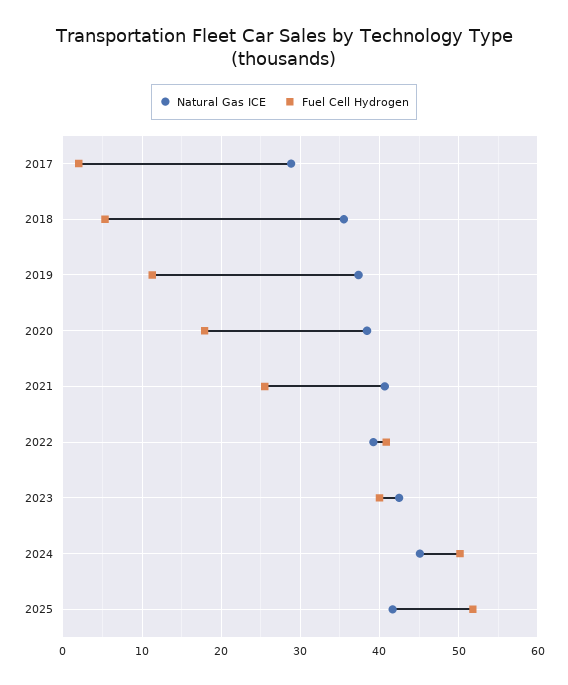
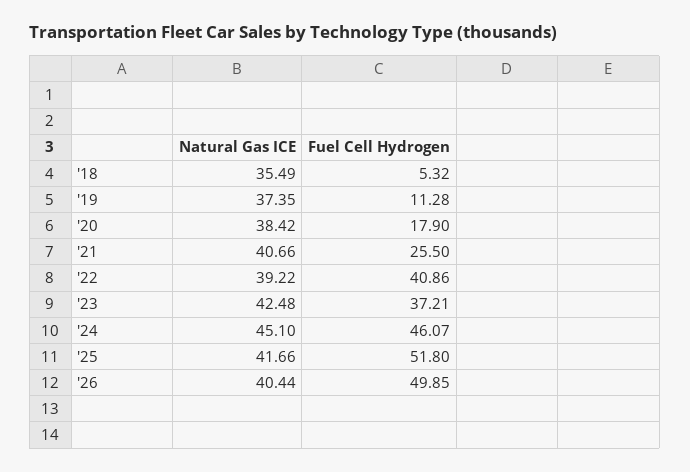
Natural Gas ICE, 2017: 29 -> none
Fuel Cell Hydrogen, 2017: 2 -> none
Fuel Cell Hydrogen, 2023: 40 -> 37.21
Fuel Cell Hydrogen, 2024: 50 -> 46.07
Natural Gas ICE, '26: none -> 40.44
Fuel Cell Hydrogen, '26: none -> 49.85

